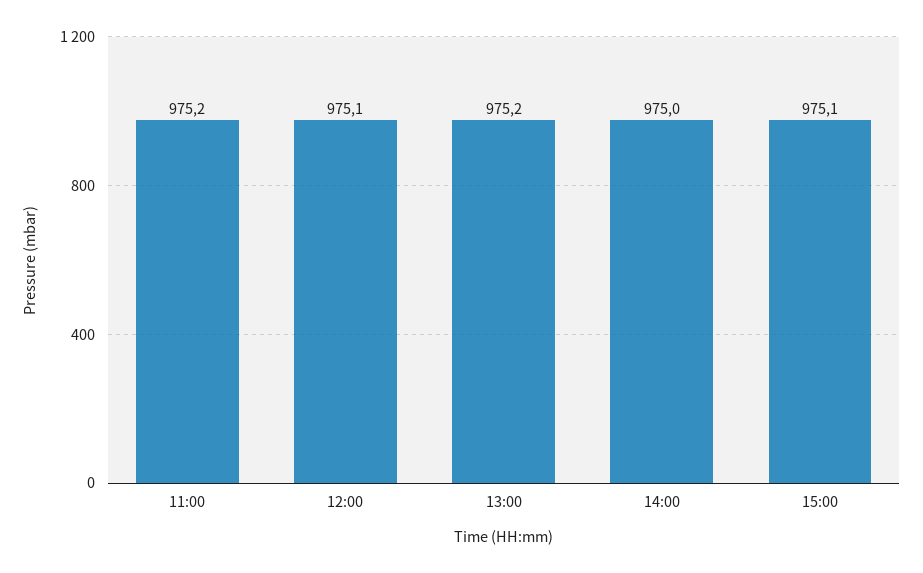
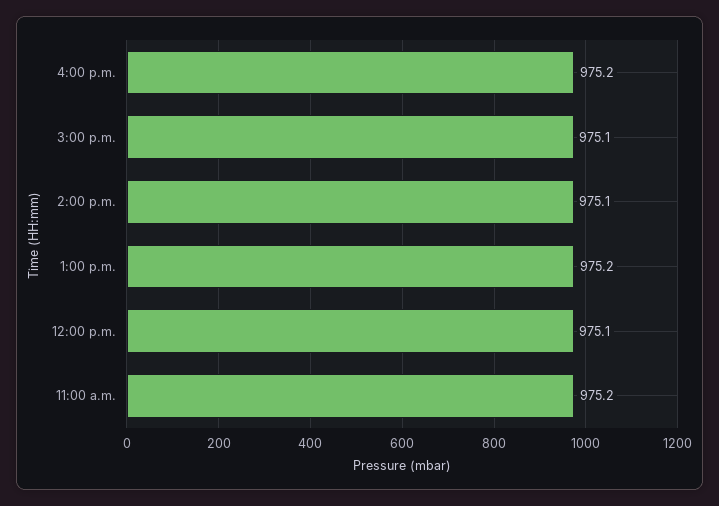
14:00: 975 -> 975.1
4:00 p.m.: none -> 975.2

